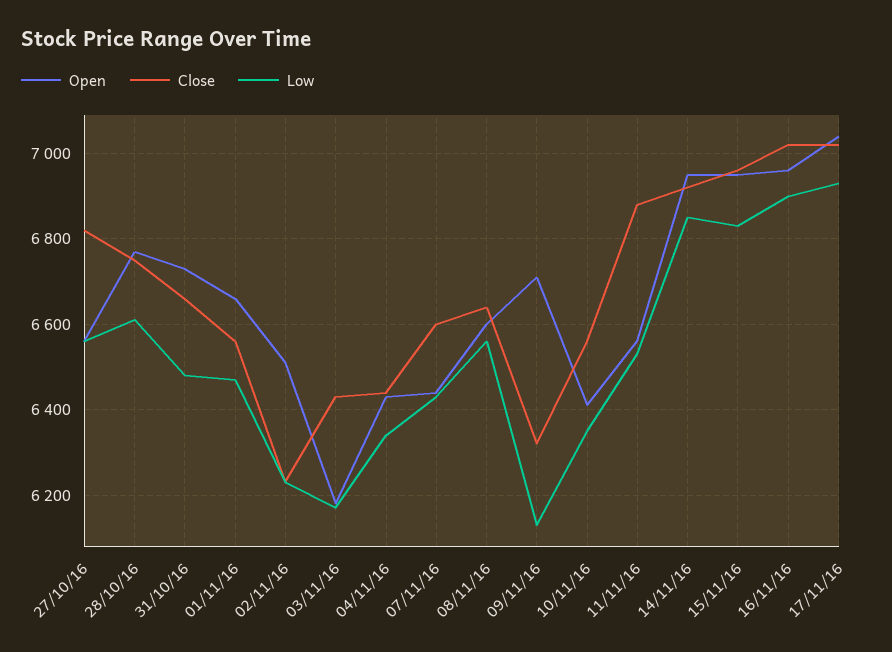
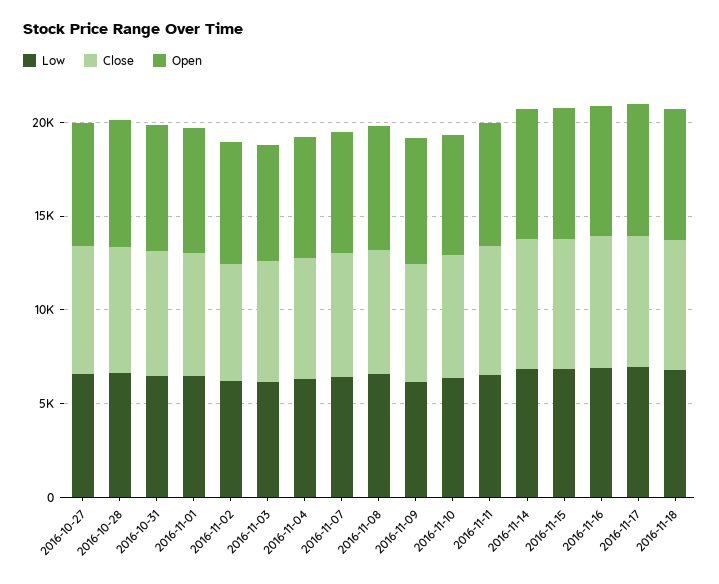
Low, 2016-11-18: none -> 7000
Close, 2016-11-18: none -> 7000
Open, 2016-11-18: none -> 7000

